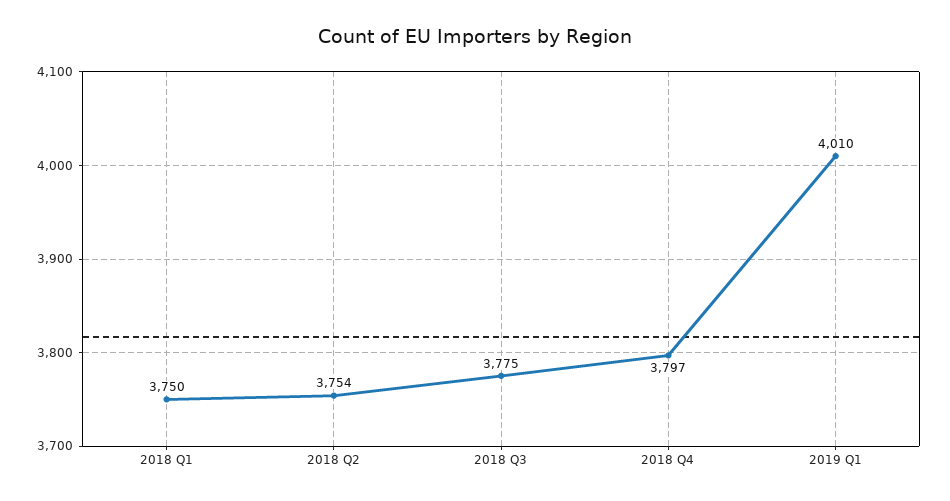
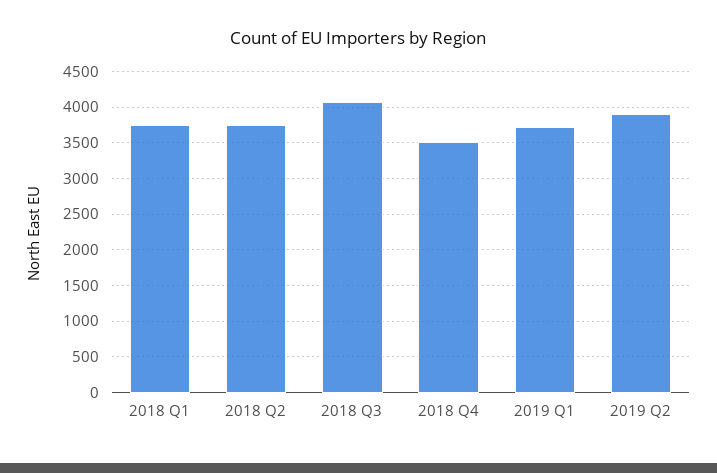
2018 Q3: 3775 -> 4100
2018 Q4: 3797 -> 3500
2019 Q1: 4010 -> 3700
2019 Q2: none -> 3900

